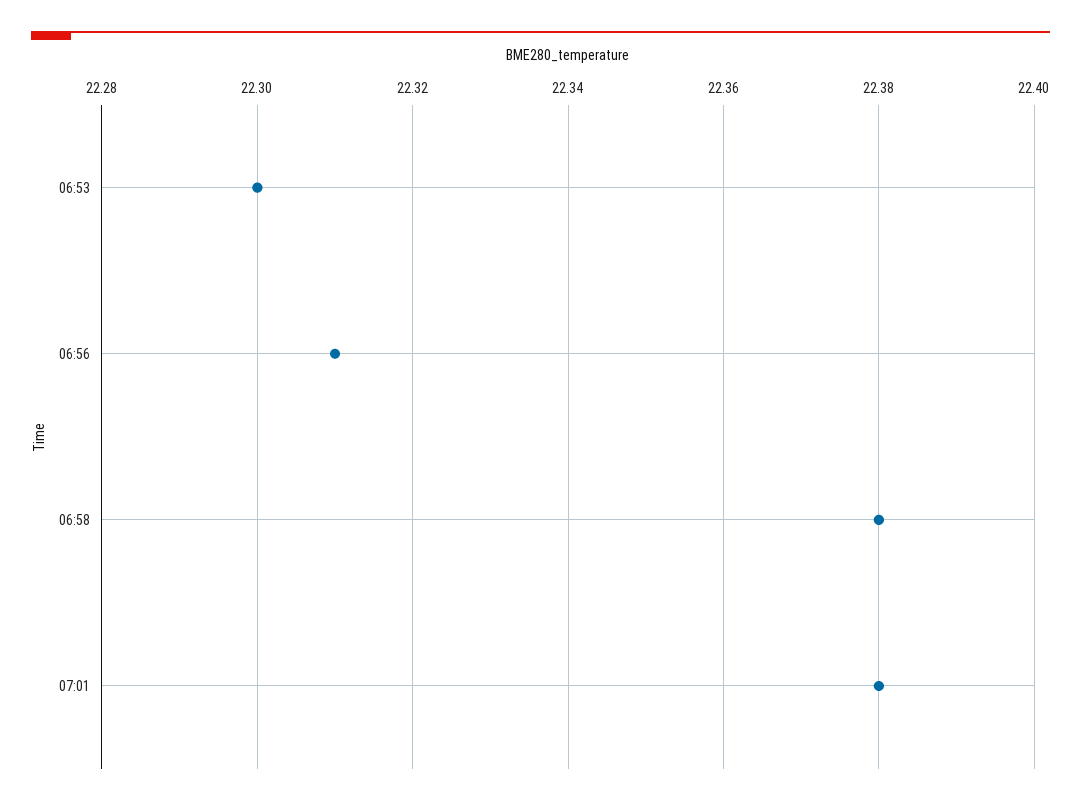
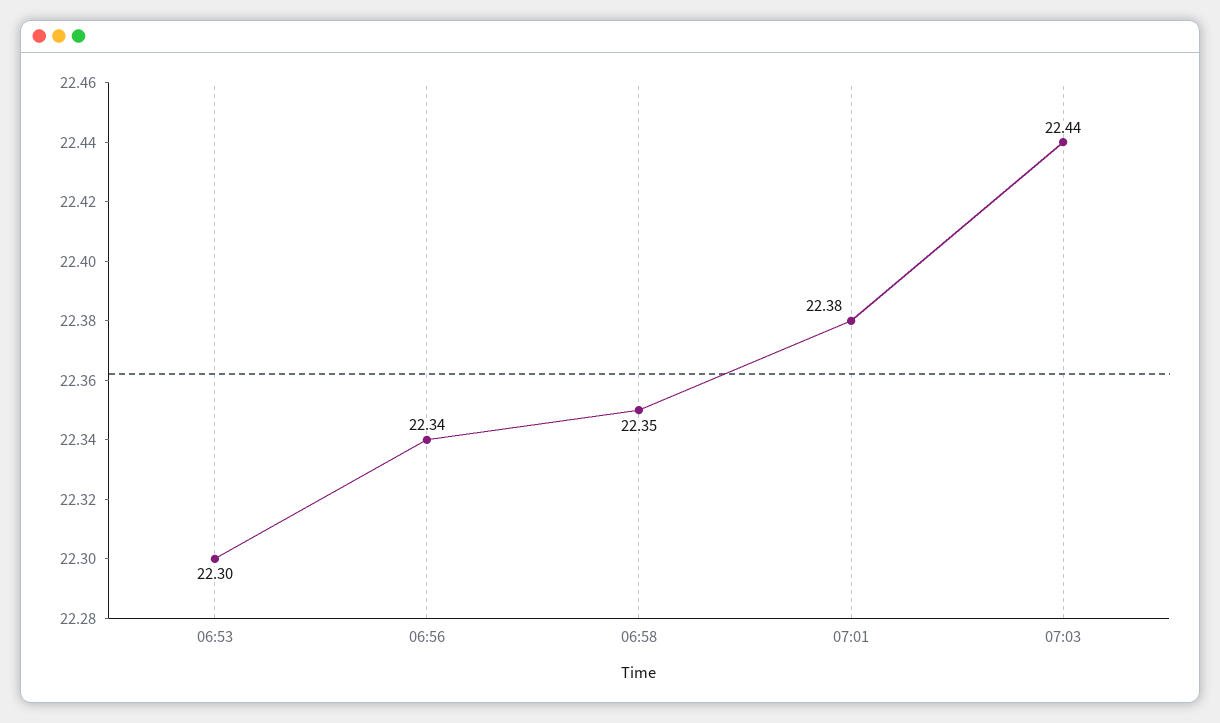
06:56: 22.31 -> 22.34
06:58: 22.38 -> 22.35
07:03: none -> 22.44

